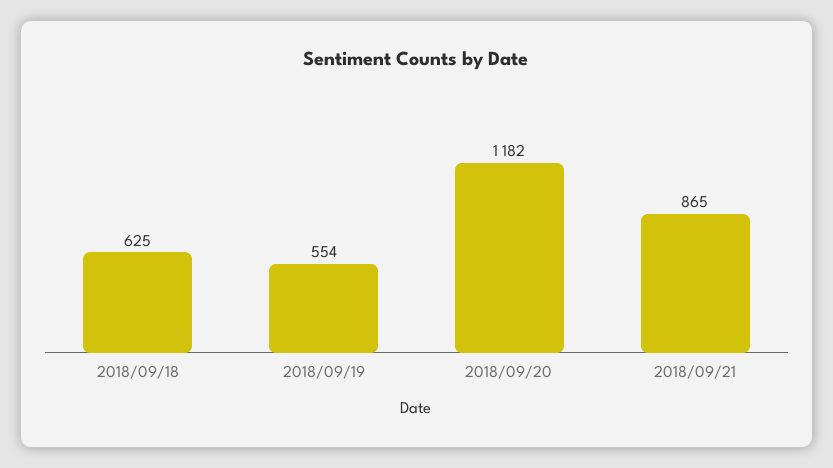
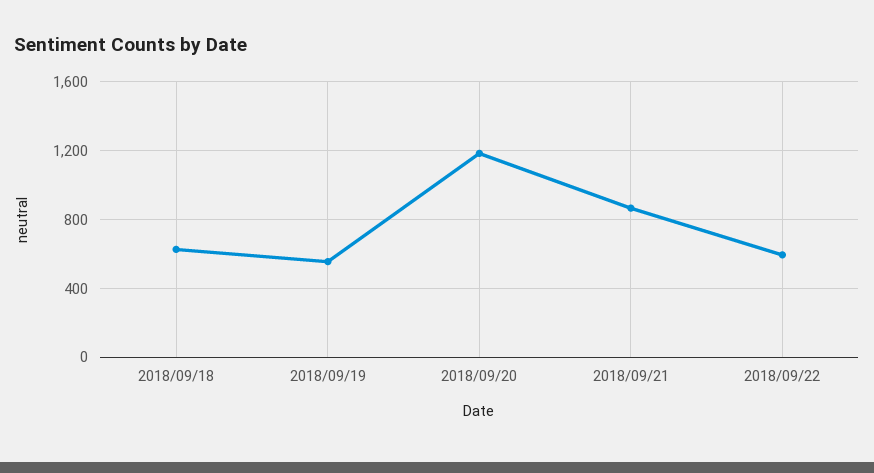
2018/09/22: none -> 600

